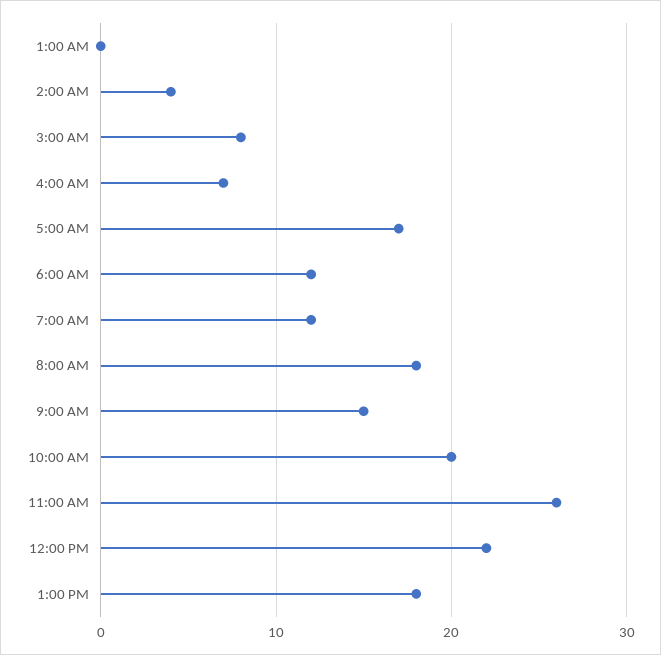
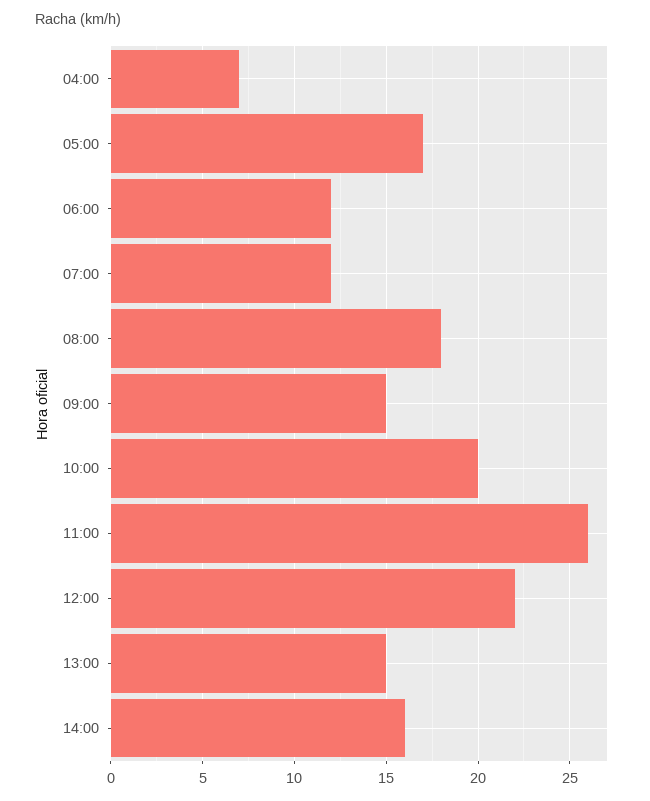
1:00 AM: 0 -> none
2:00 AM: 4 -> none
3:00 AM: 8 -> none
1:00 PM: 18 -> 15
14:00: none -> 16

